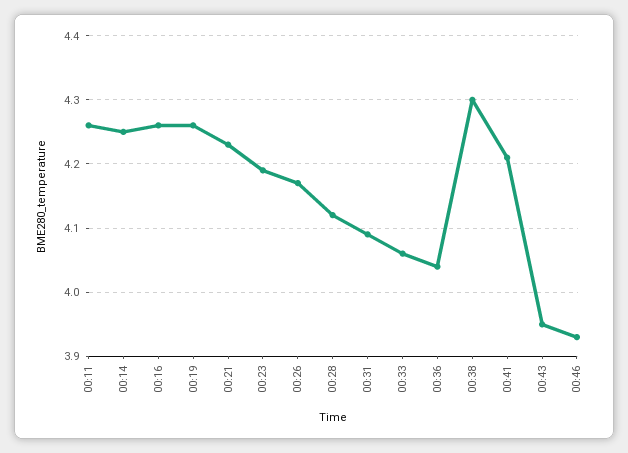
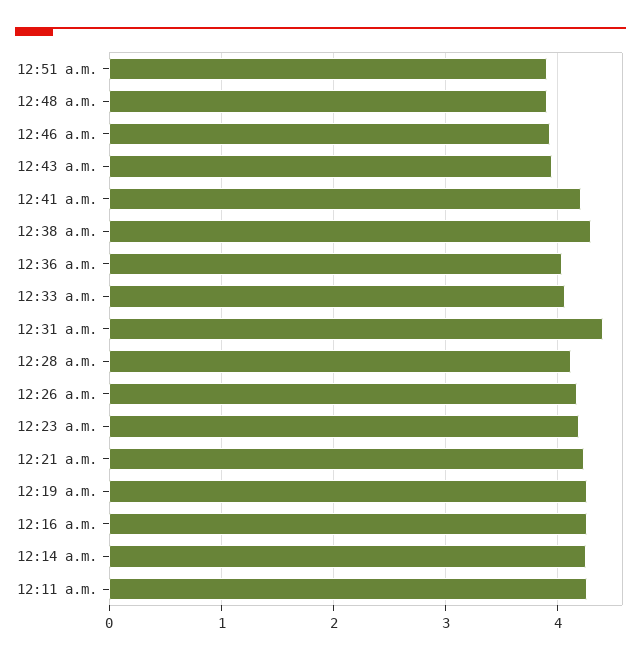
00:31: 4.09 -> 4.4
12:51 a.m.: none -> 3.9
12:48 a.m.: none -> 3.9

